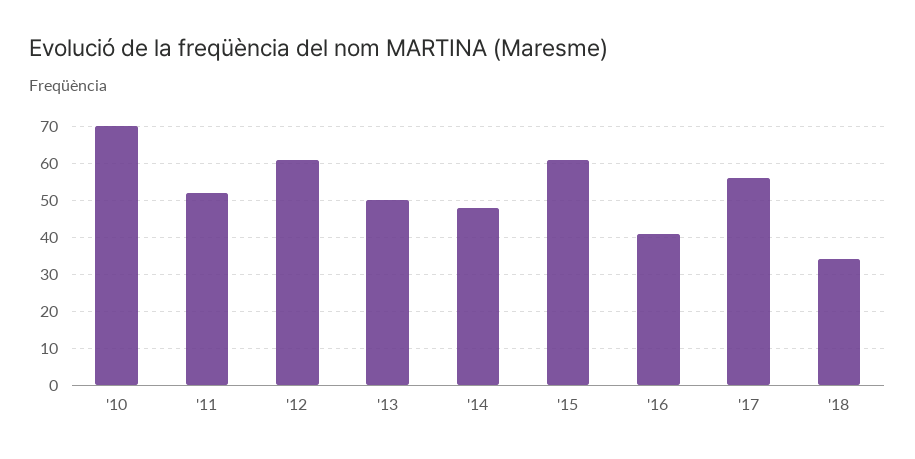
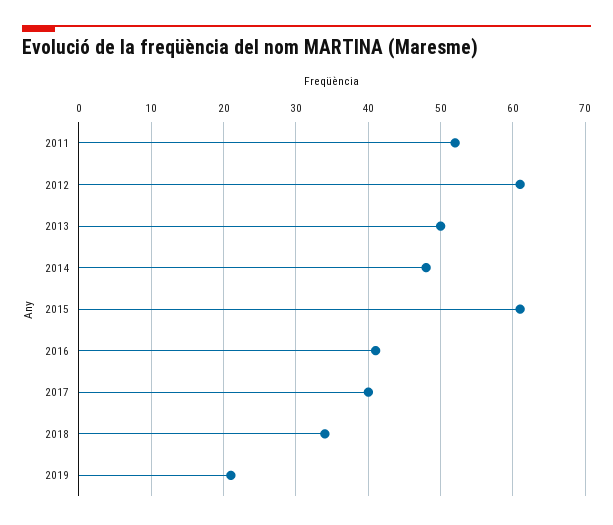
'10: 70 -> none
'17: 55 -> 40
2019: none -> 21

